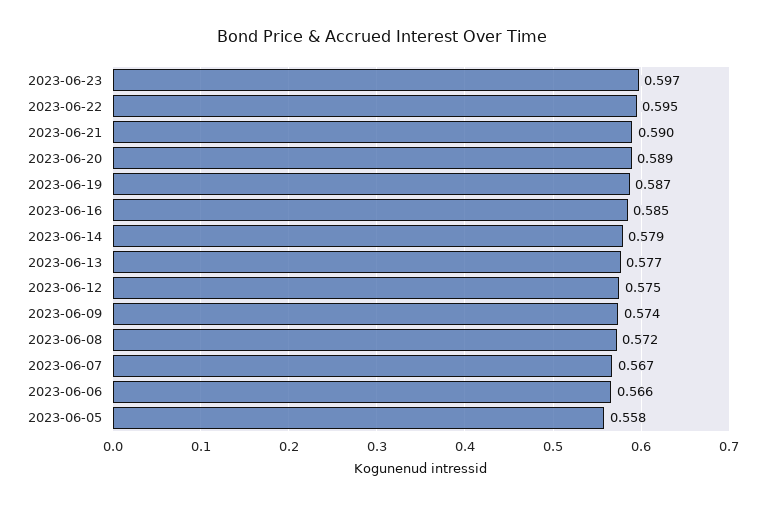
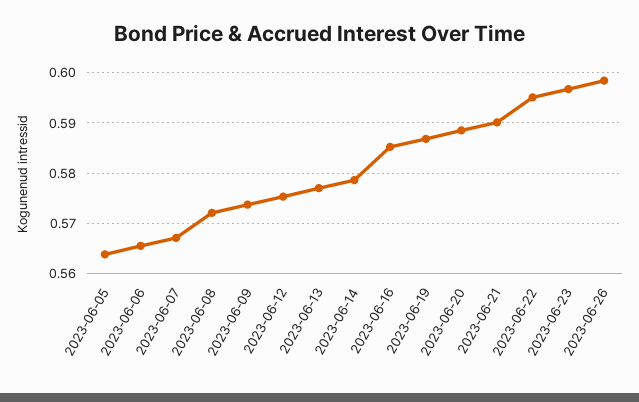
2023-06-05: 0.558 -> 0.564
2023-06-26: none -> 0.598

